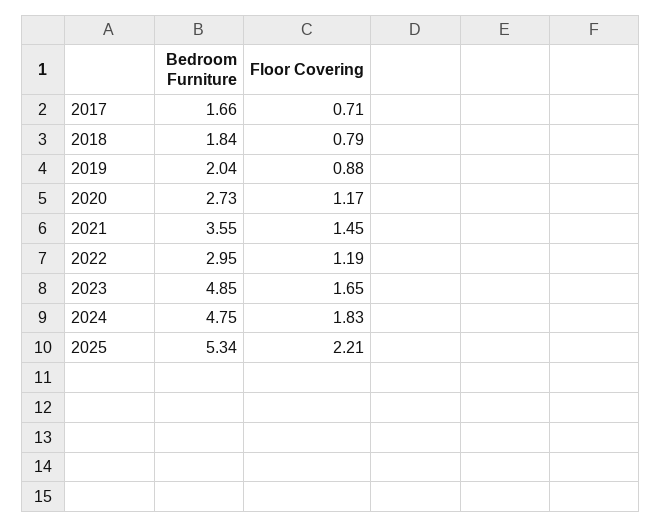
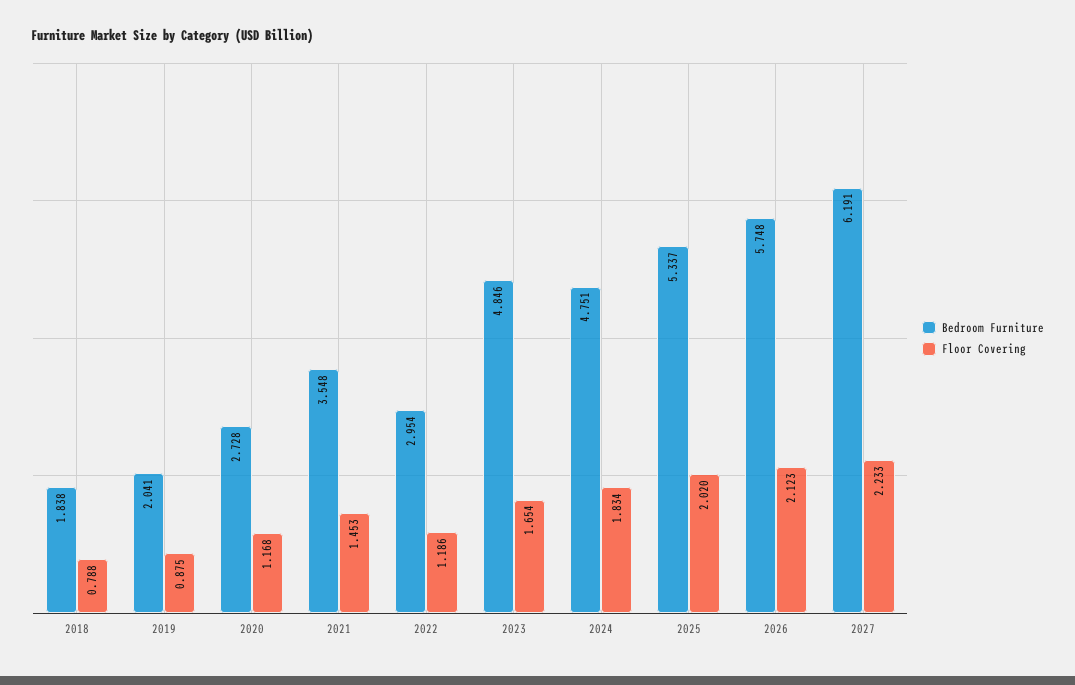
Bedroom Furniture, 2017: 1.66 -> none
Floor Covering, 2017: 0.71 -> none
Floor Covering, 2025: 2.21 -> 2.02
Bedroom Furniture, 2026: none -> 5.748
Floor Covering, 2026: none -> 2.123
Bedroom Furniture, 2027: none -> 6.191
Floor Covering, 2027: none -> 2.233

